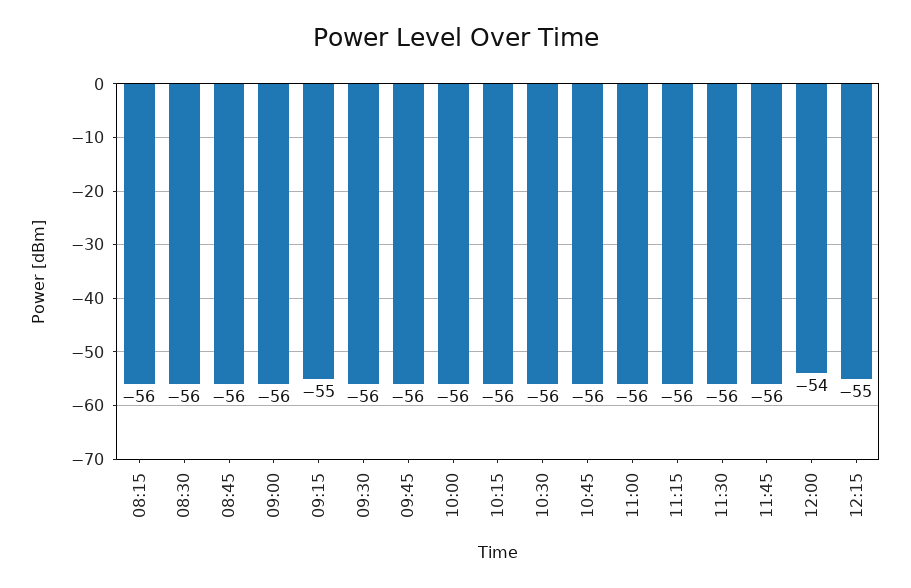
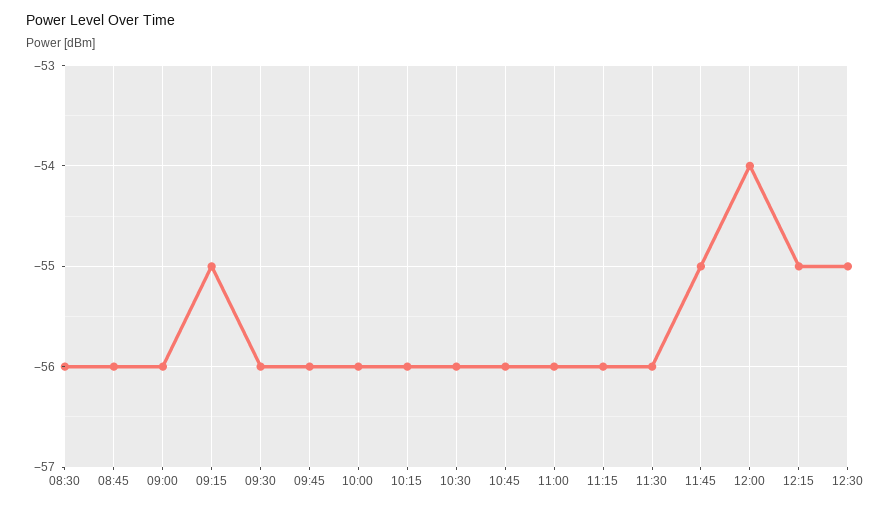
08:15: -56 -> none
11:45: -56 -> -55
12:30: none -> -55

